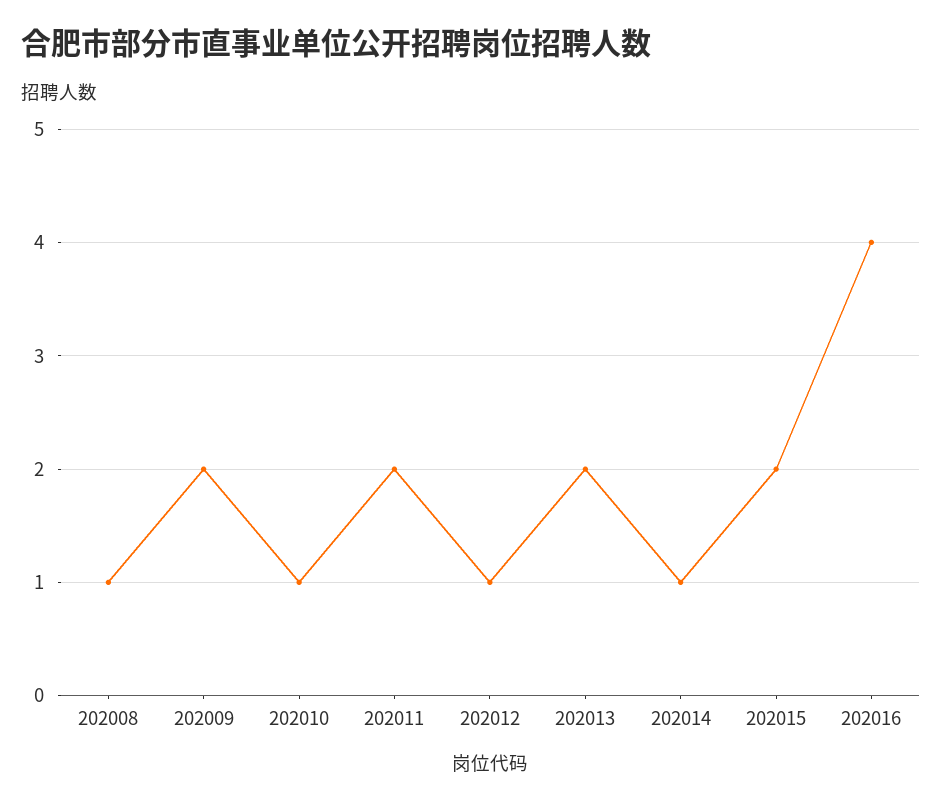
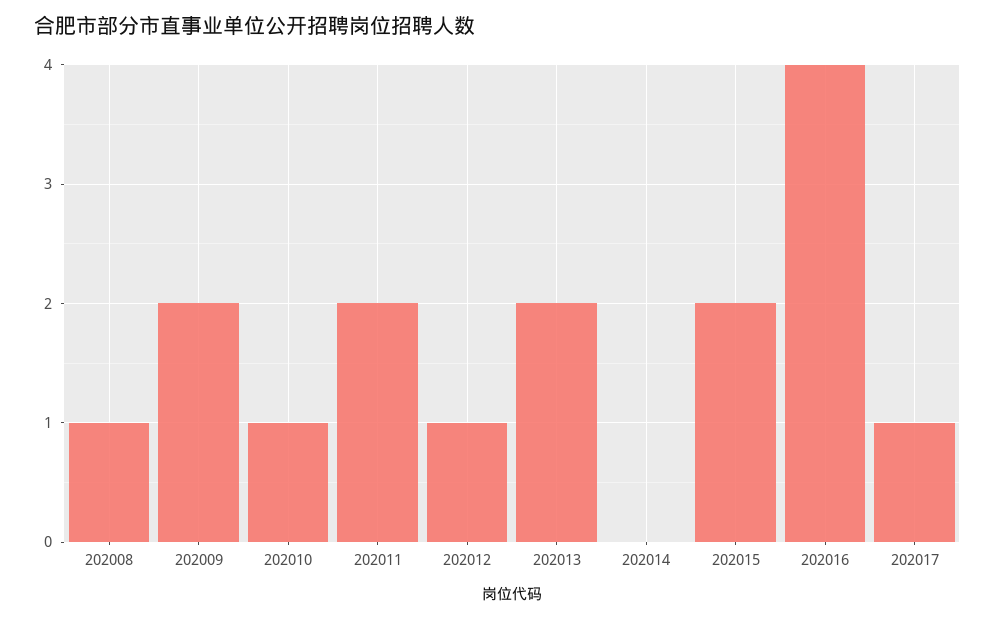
202014: 1 -> 0
202017: none -> 1

